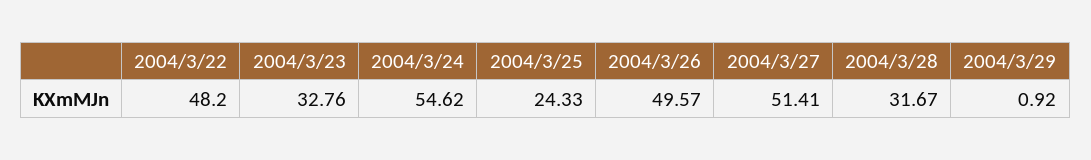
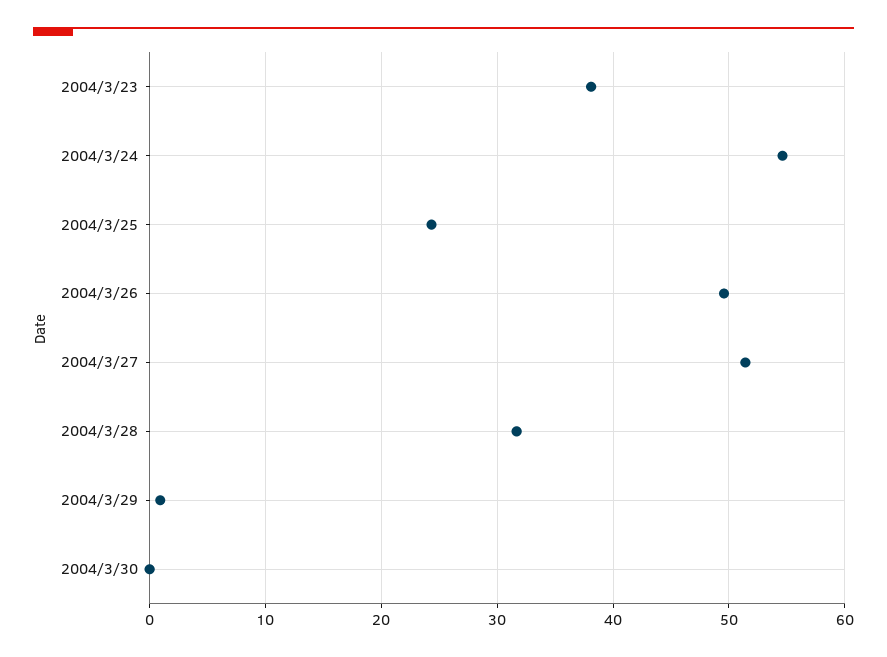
2004/3/22: 48.2 -> none
2004/3/23: 32.76 -> 38
2004/3/30: none -> 0

